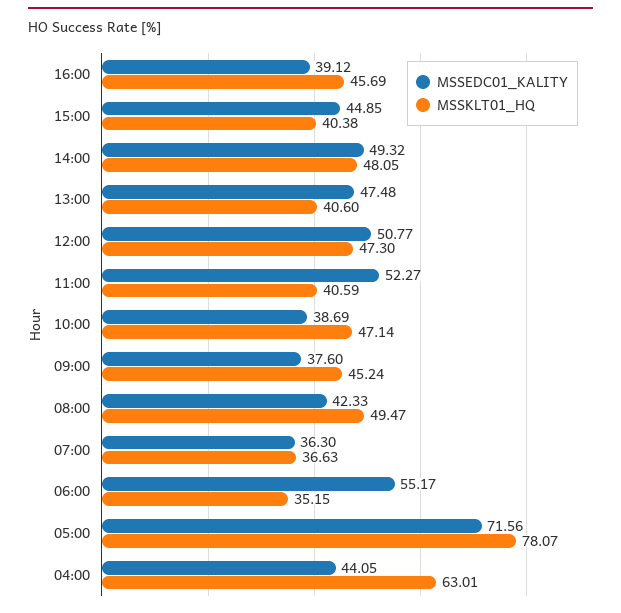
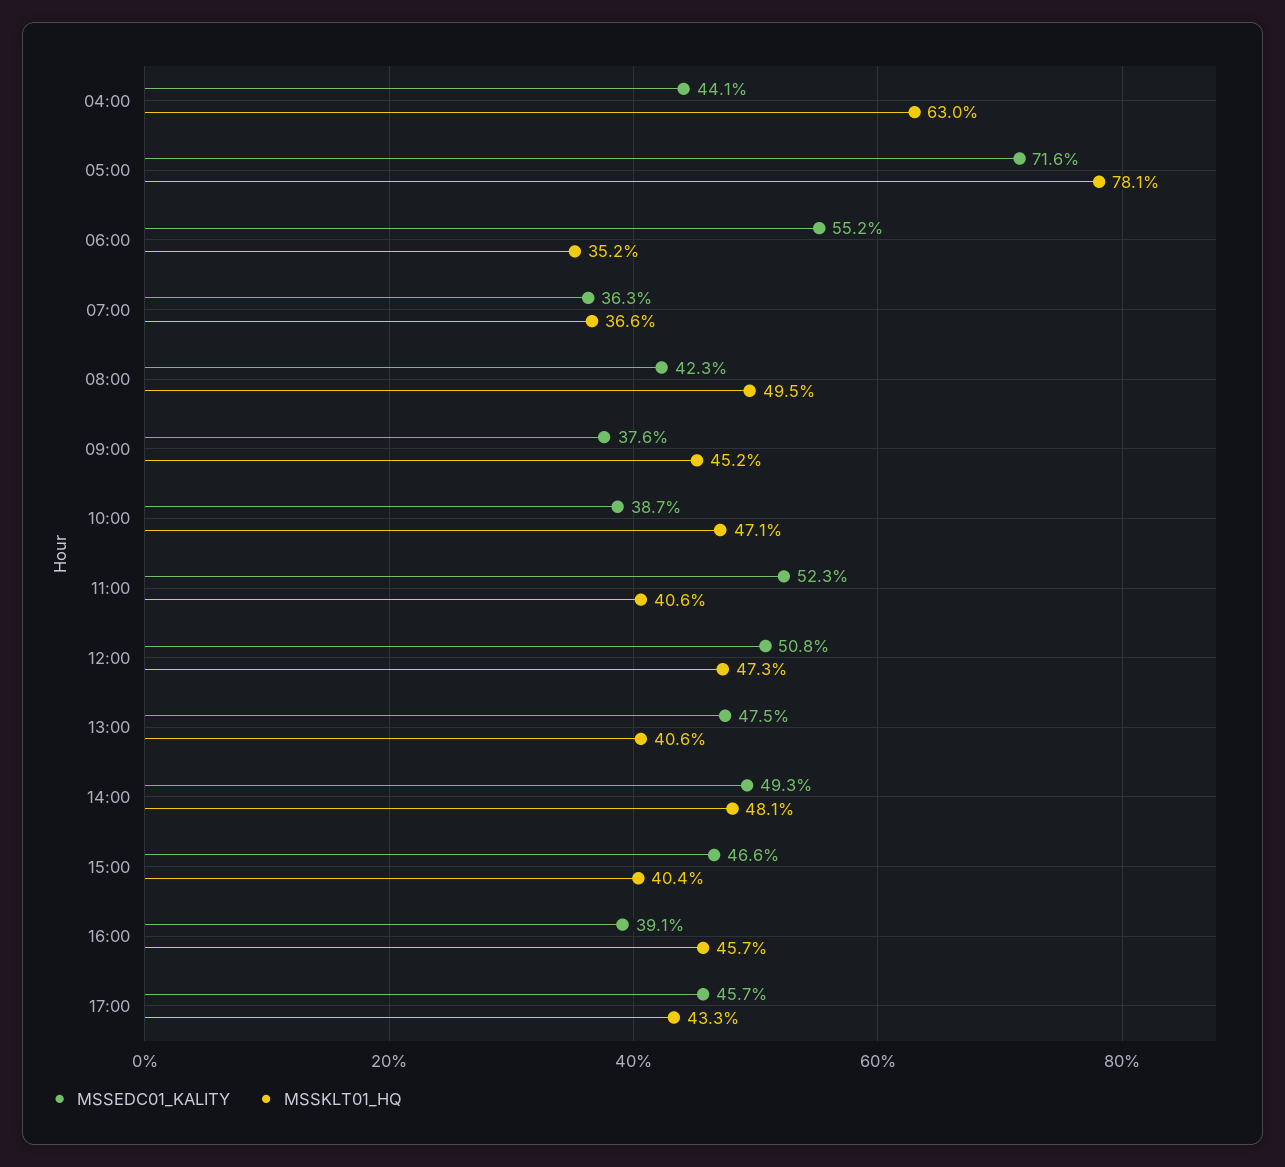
MSSEDC01_KALITY, 15:00: 44.85 -> 46.6
MSSEDC01_KALITY, 17:00: none -> 45.7
MSSKLT01_HQ, 17:00: none -> 43.3

